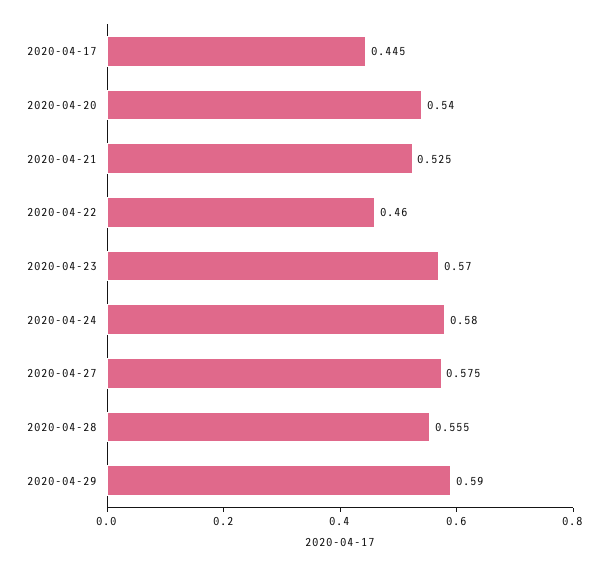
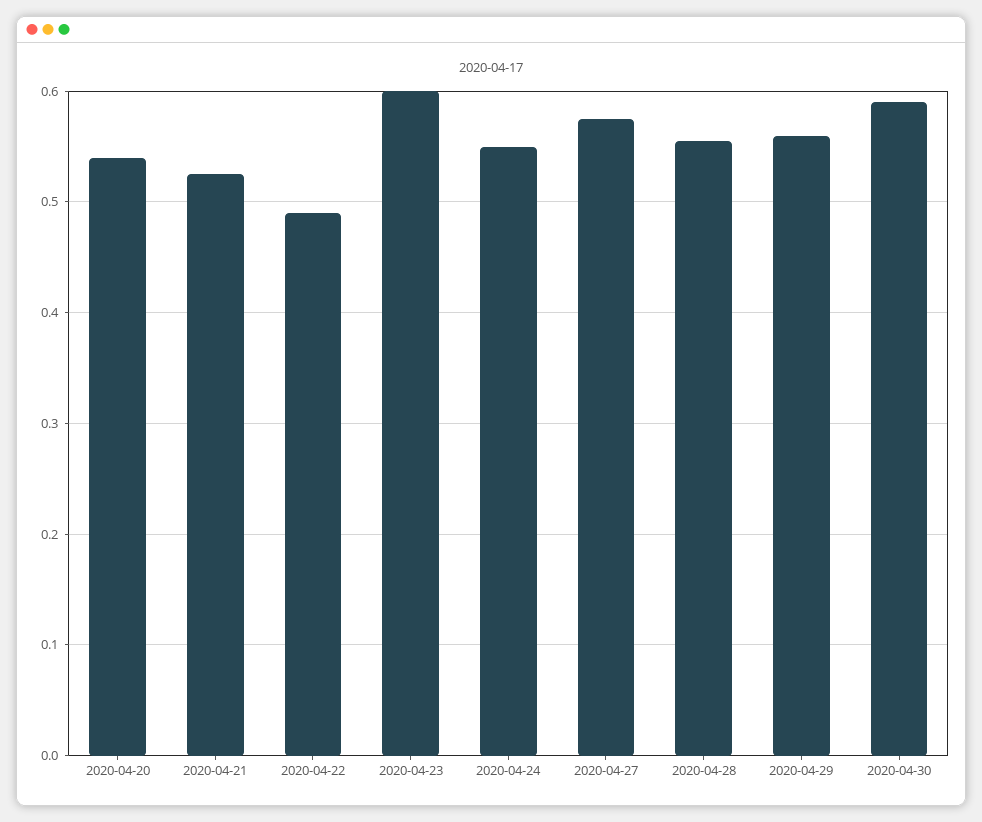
2020-04-17: 0.445 -> none
2020-04-22: 0.46 -> 0.49
2020-04-23: 0.57 -> 0.6
2020-04-24: 0.58 -> 0.55
2020-04-29: 0.59 -> 0.56
2020-04-30: none -> 0.59

